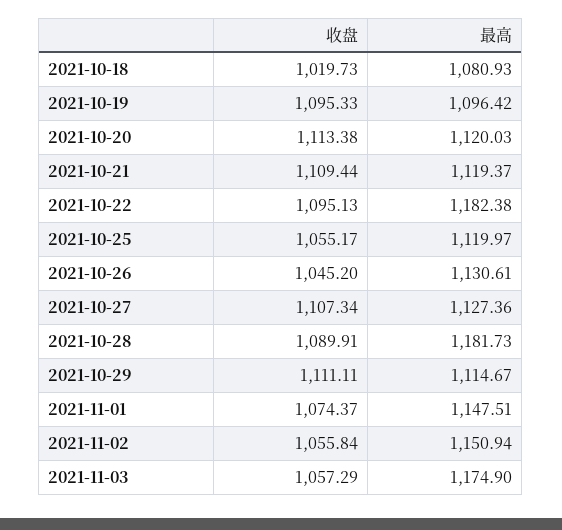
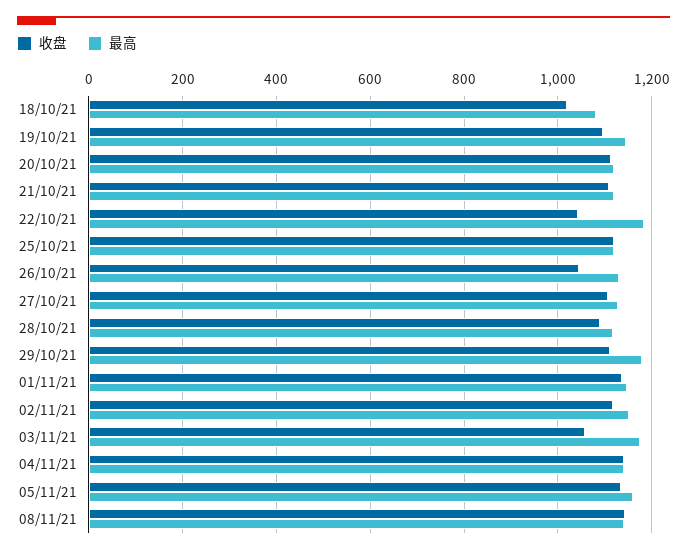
最高, 2021-10-19: 1096.42 -> 1140
收盘, 2021-10-22: 1095.13 -> 1040
收盘, 2021-10-25: 1055.17 -> 1120
最高, 2021-10-28: 1181.73 -> 1120
最高, 2021-10-29: 1114.67 -> 1180
收盘, 2021-11-01: 1074.37 -> 1140
收盘, 2021-11-02: 1055.84 -> 1120
收盘, 04/11/21: none -> 1140
最高, 04/11/21: none -> 1140
收盘, 05/11/21: none -> 1140
最高, 05/11/21: none -> 1160
收盘, 08/11/21: none -> 1140
最高, 08/11/21: none -> 1140

